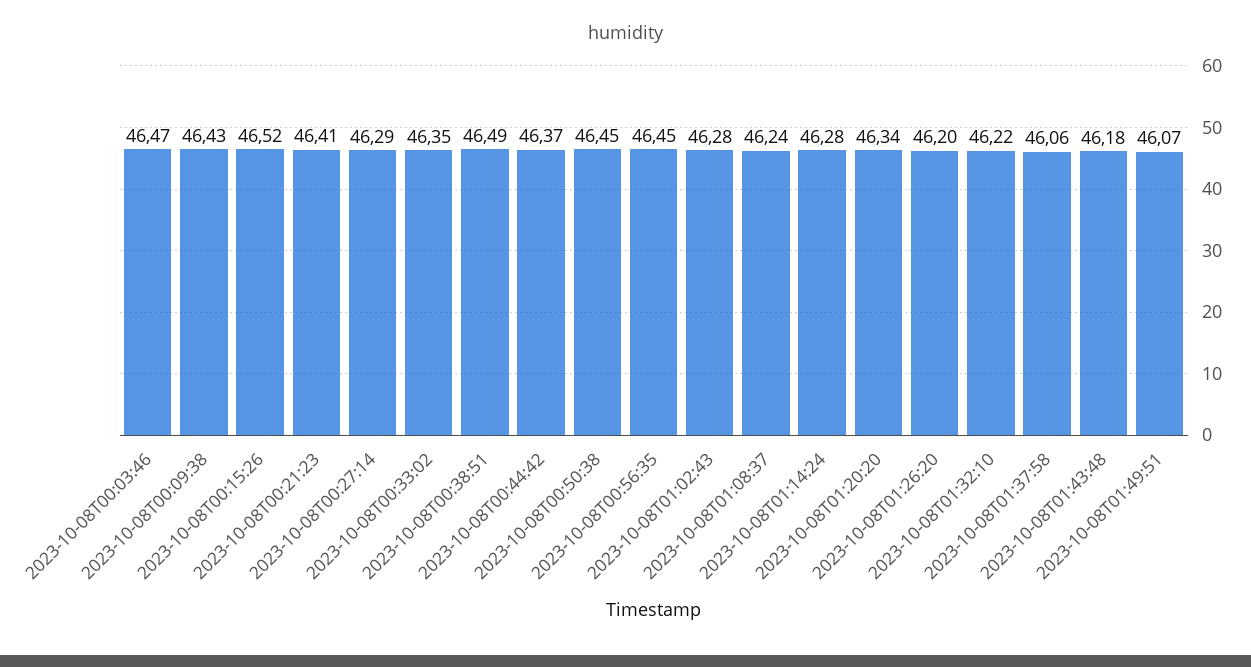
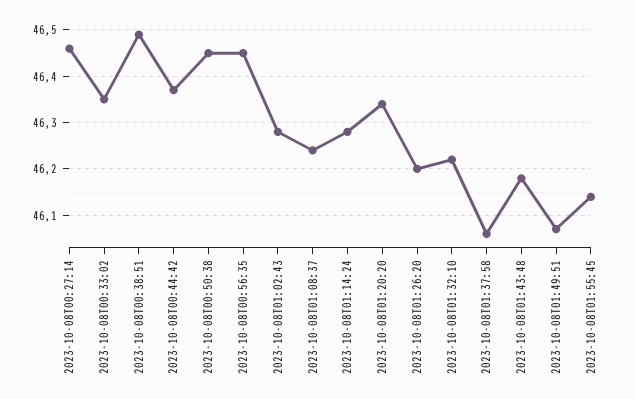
2023-10-08T00:03:46: 46.47 -> none
2023-10-08T00:09:38: 46.43 -> none
2023-10-08T00:15:26: 46.52 -> none
2023-10-08T00:21:23: 46.41 -> none
2023-10-08T00:27:14: 46.29 -> 46.45
2023-10-08T01:55:45: none -> 46.15

